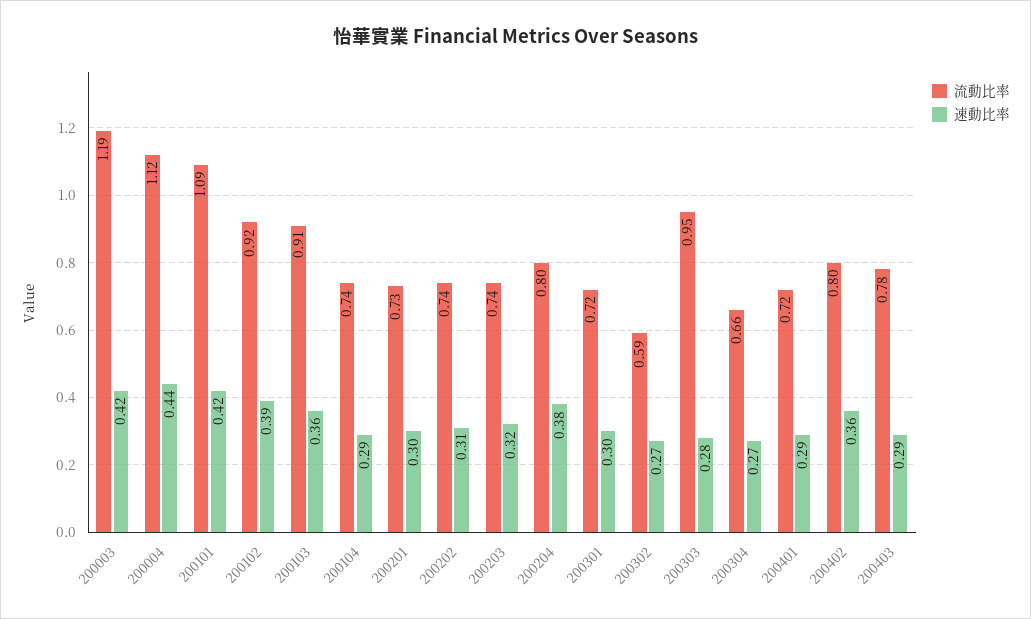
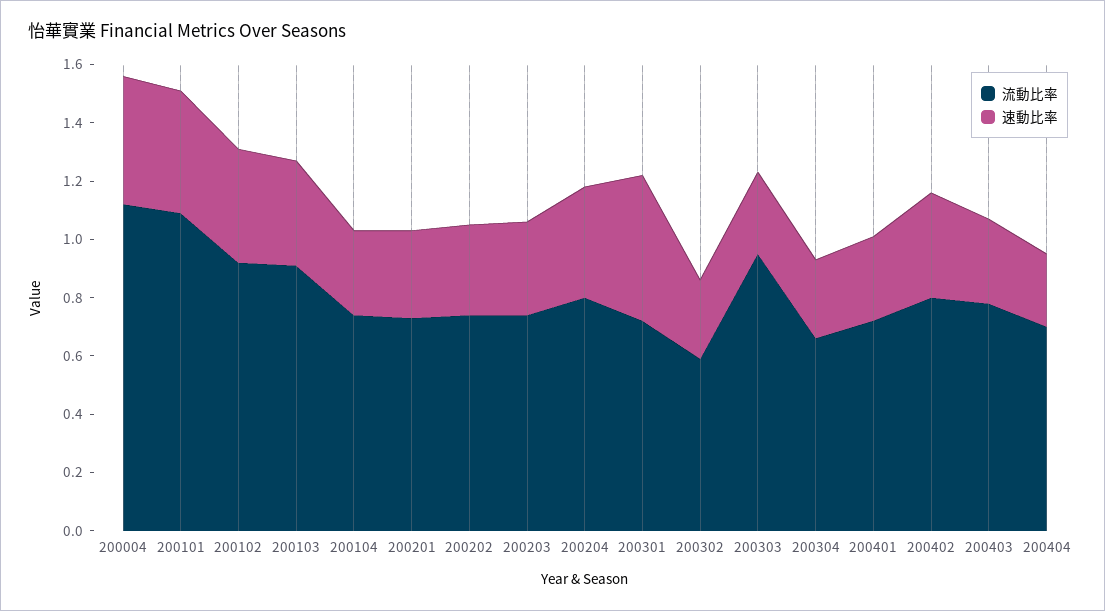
流動比率, 200003: 1.19 -> none
速動比率, 200003: 0.42 -> none
速動比率, 200301: 0.3 -> 0.5
流動比率, 200404: none -> 0.7
速動比率, 200404: none -> 0.25

